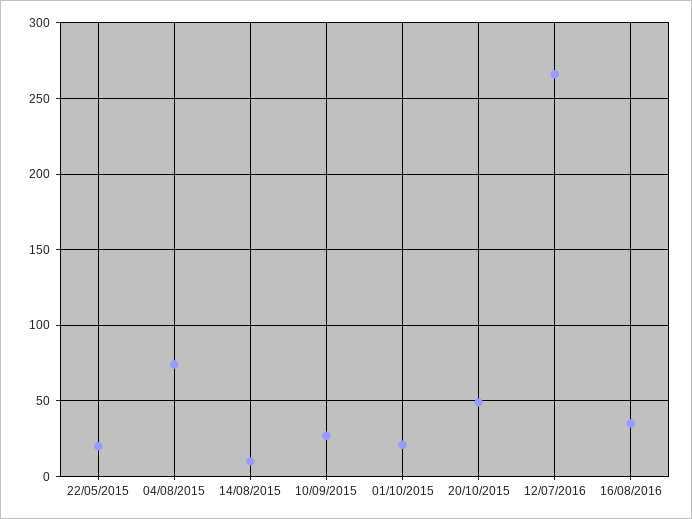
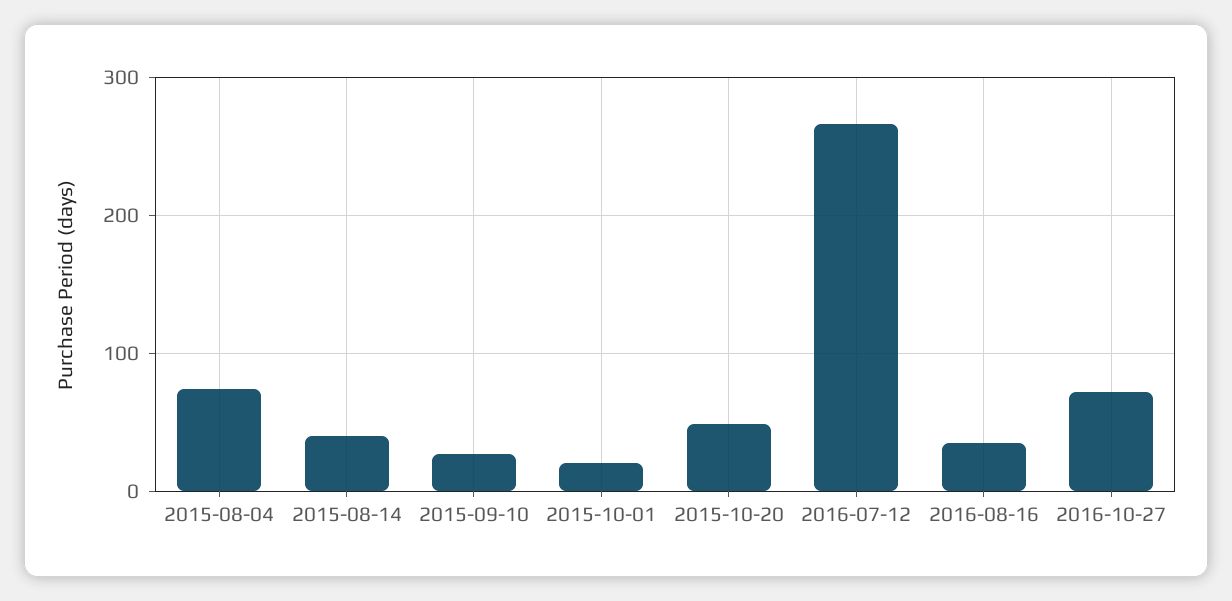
22/05/2015: 20 -> none
14/08/2015: 10 -> 40
2016-10-27: none -> 70

